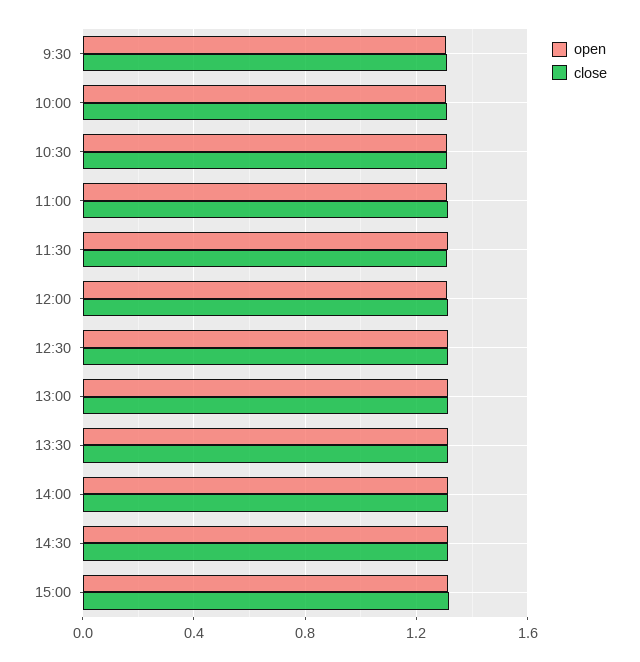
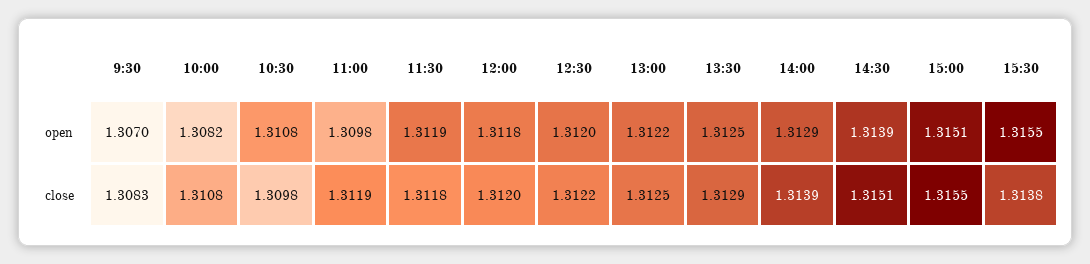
open, 15:30: none -> 1.3155
close, 15:30: none -> 1.3138

